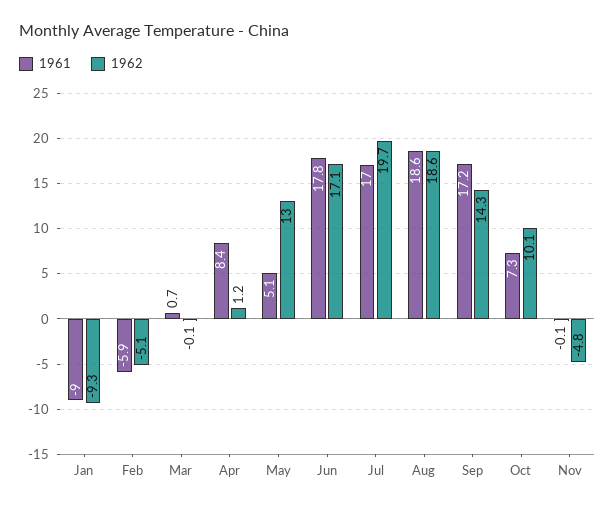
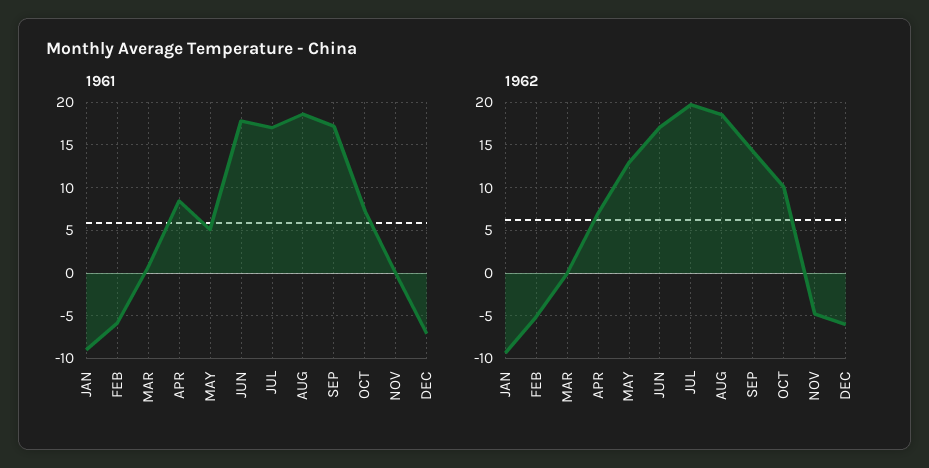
1962, Apr: 1.2 -> 7
1961, DEC: none -> -7
1962, DEC: none -> -6

